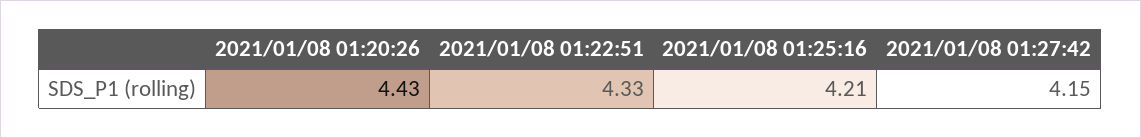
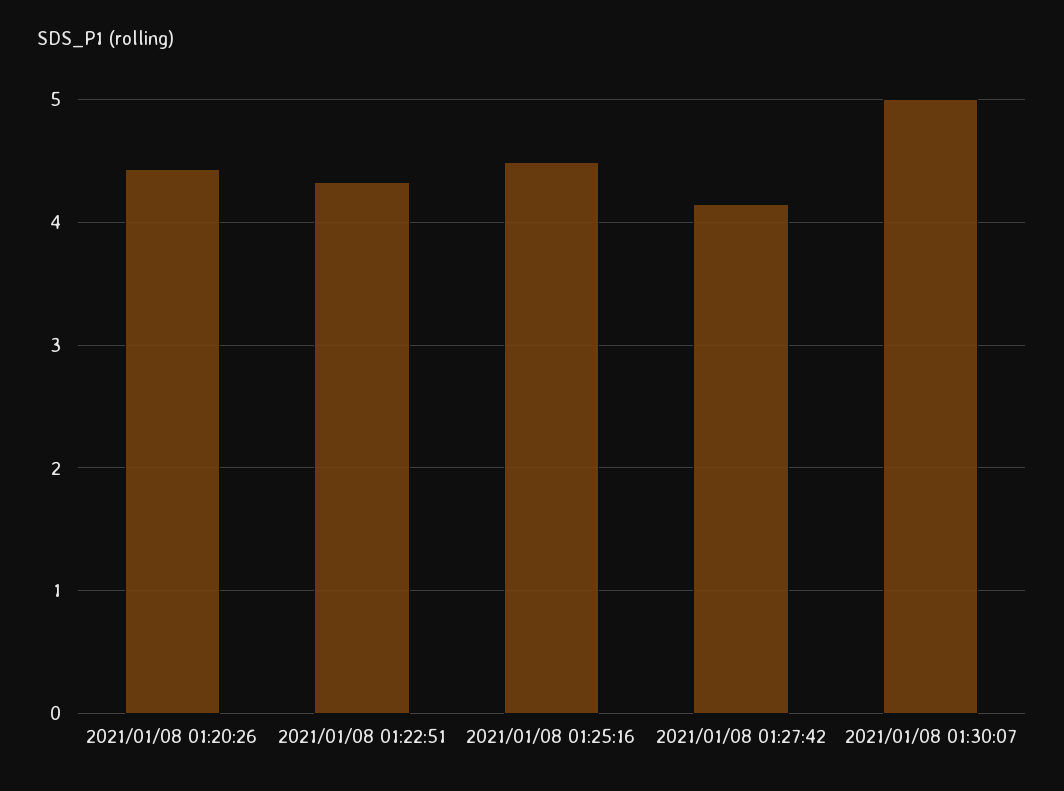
2021/01/08 01:25:16: 4.21 -> 4.5
2021/01/08 01:30:07: none -> 5

